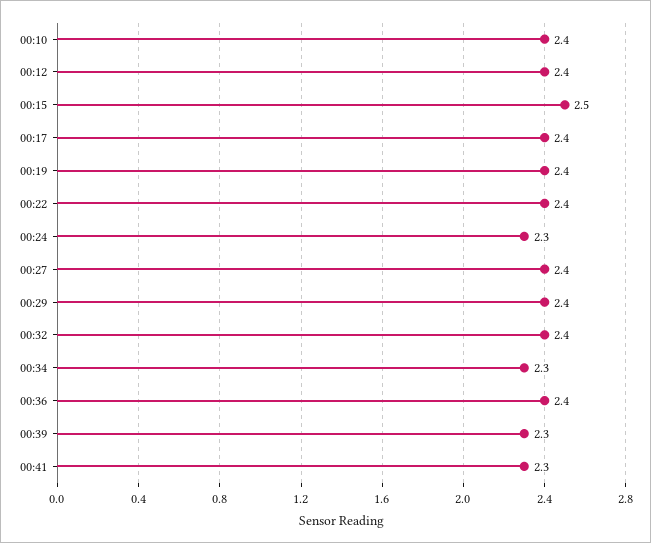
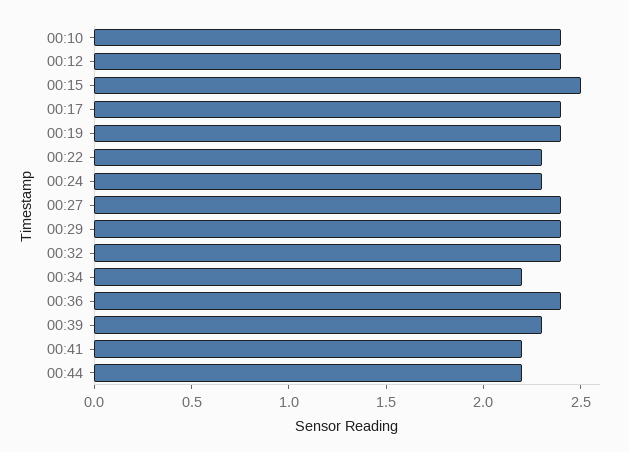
00:22: 2.4 -> 2.3
00:34: 2.3 -> 2.2
00:41: 2.3 -> 2.2
00:44: none -> 2.2

